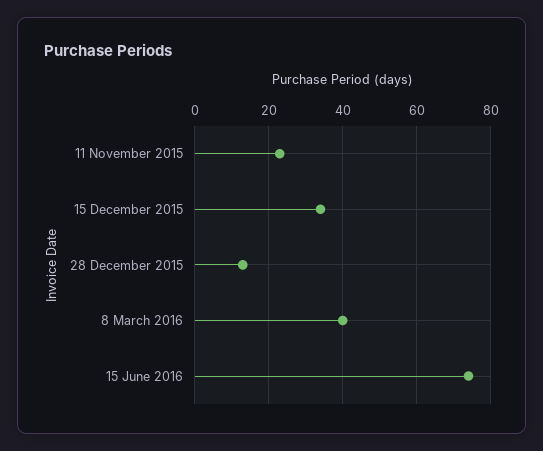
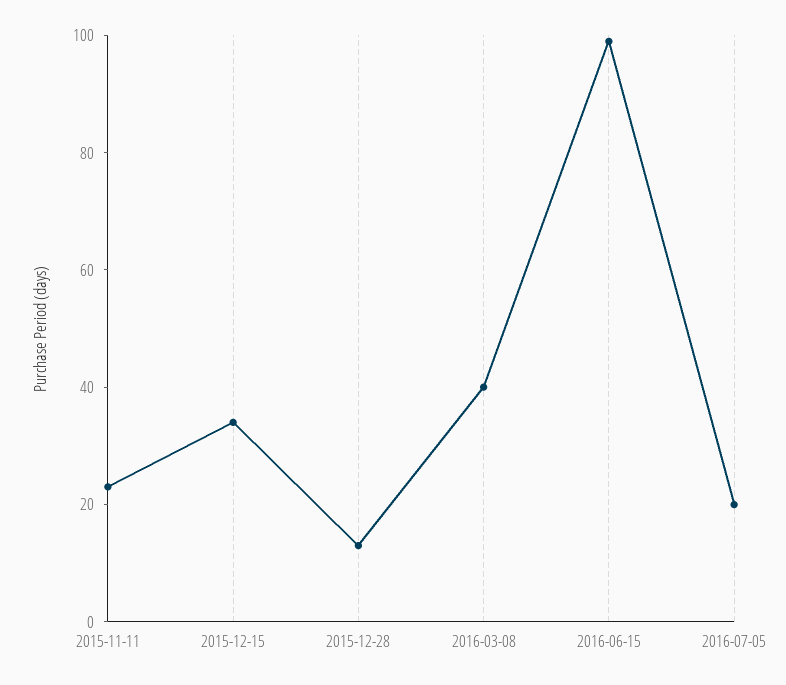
15 June 2016: 75 -> 100
2016-07-05: none -> 20

